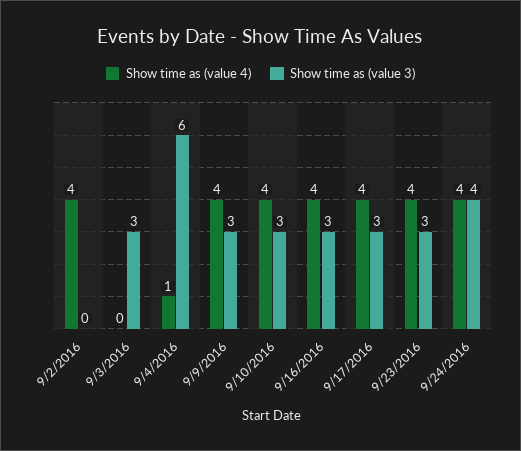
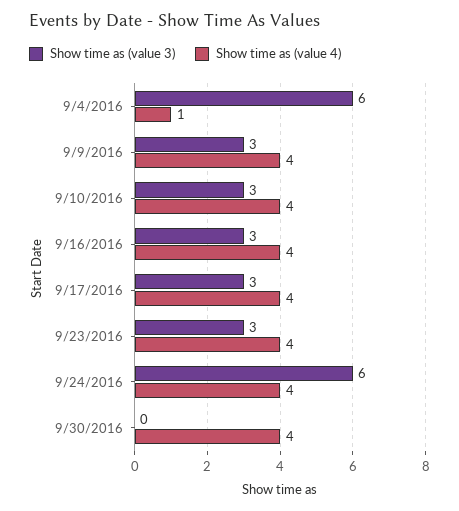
Show time as (value 4), 9/2/2016: 4 -> none
Show time as (value 3), 9/2/2016: 0 -> none
Show time as (value 4), 9/3/2016: 0 -> none
Show time as (value 3), 9/3/2016: 3 -> none
Show time as (value 3), 9/24/2016: 4 -> 6
Show time as (value 3), 9/30/2016: none -> 0
Show time as (value 4), 9/30/2016: none -> 4

